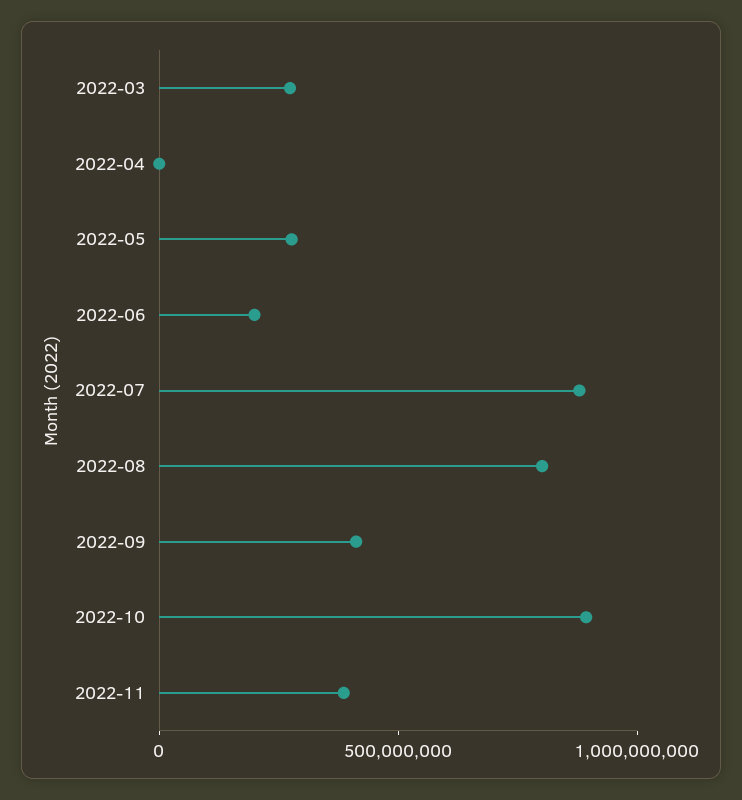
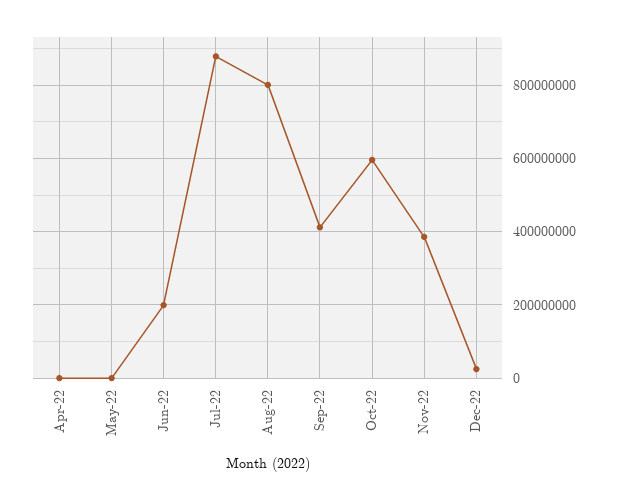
2022-03: 300000000 -> none
2022-05: 300000000 -> 0
2022-10: 900000000 -> 600000000
Dec-22: none -> 20000000

